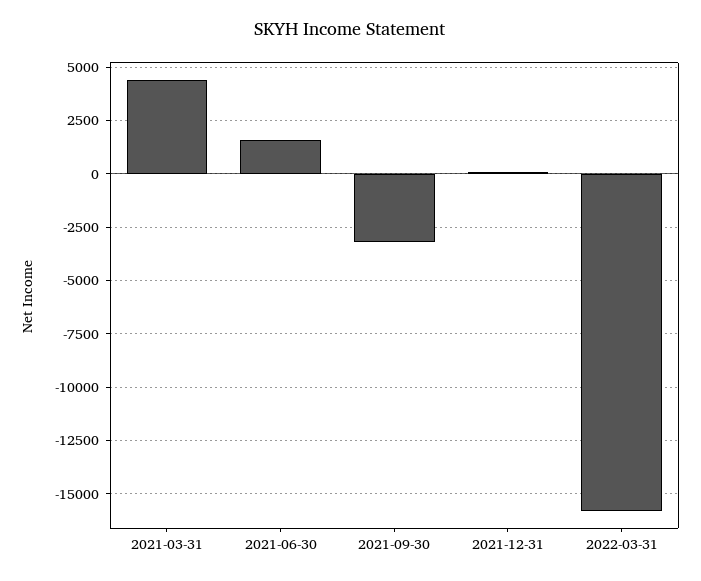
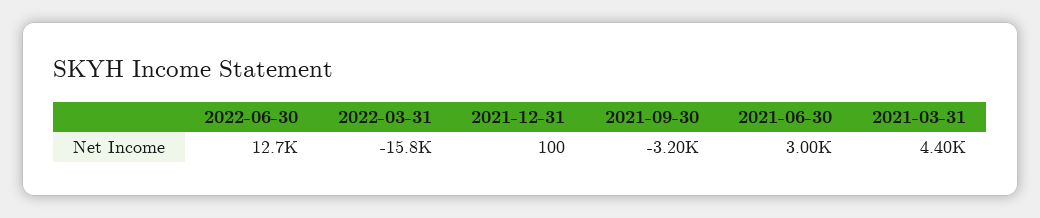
2021-06-30: 1500 -> 3000
2022-06-30: none -> 12700

